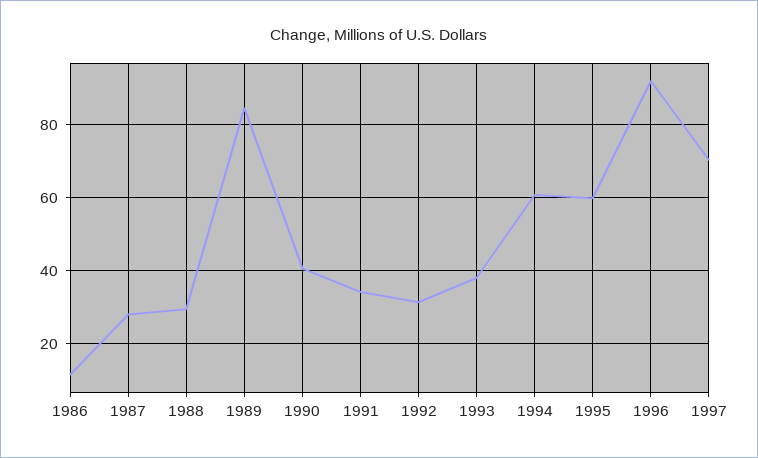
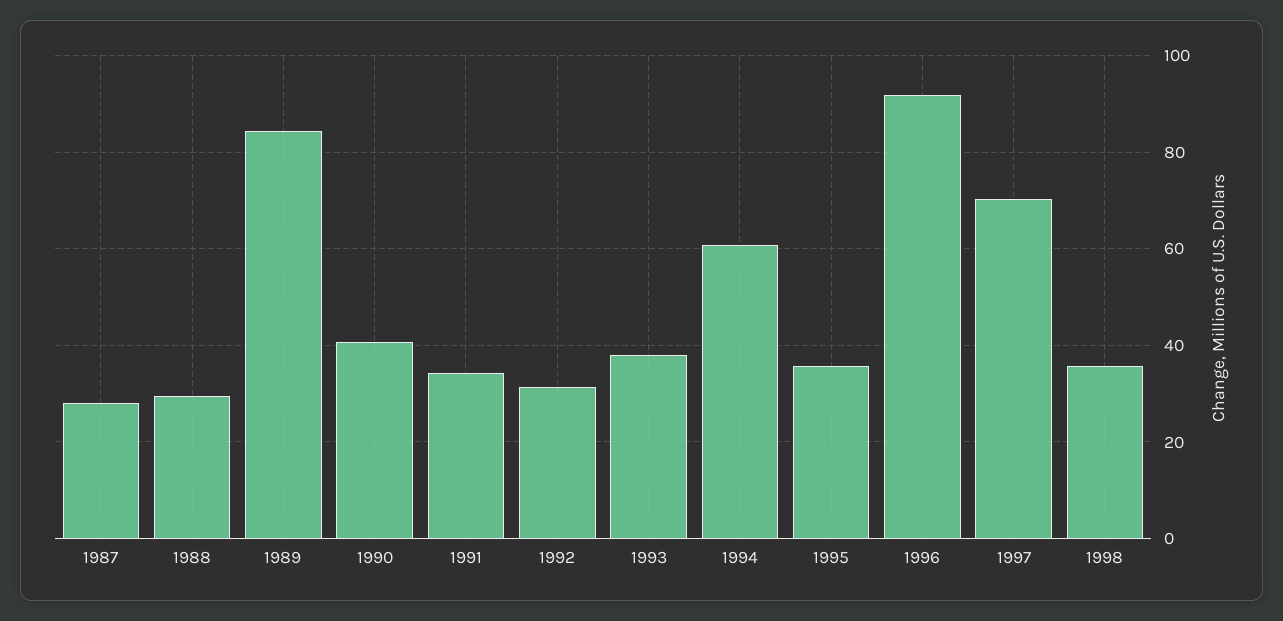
1986: 12 -> none
1995: 60 -> 36
1998: none -> 36

